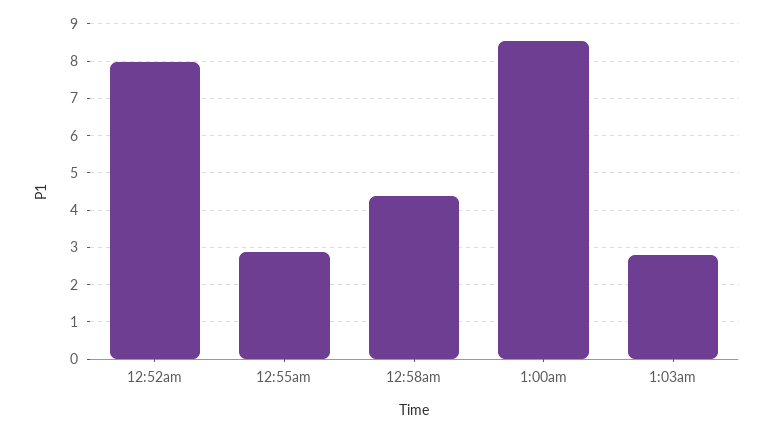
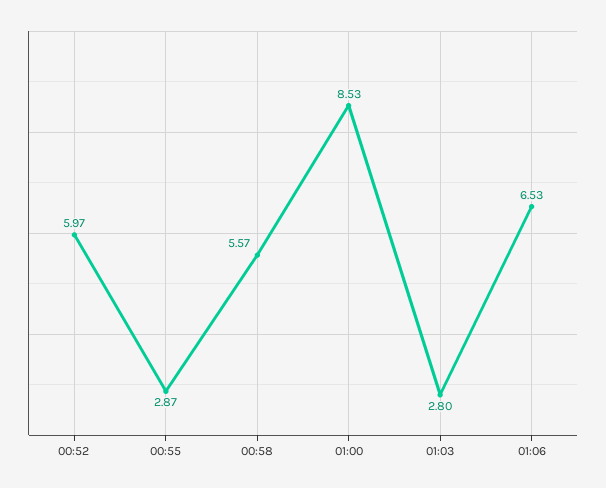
12:52am: 8 -> 5.97
12:58am: 4.4 -> 5.57
01:06: none -> 6.53

